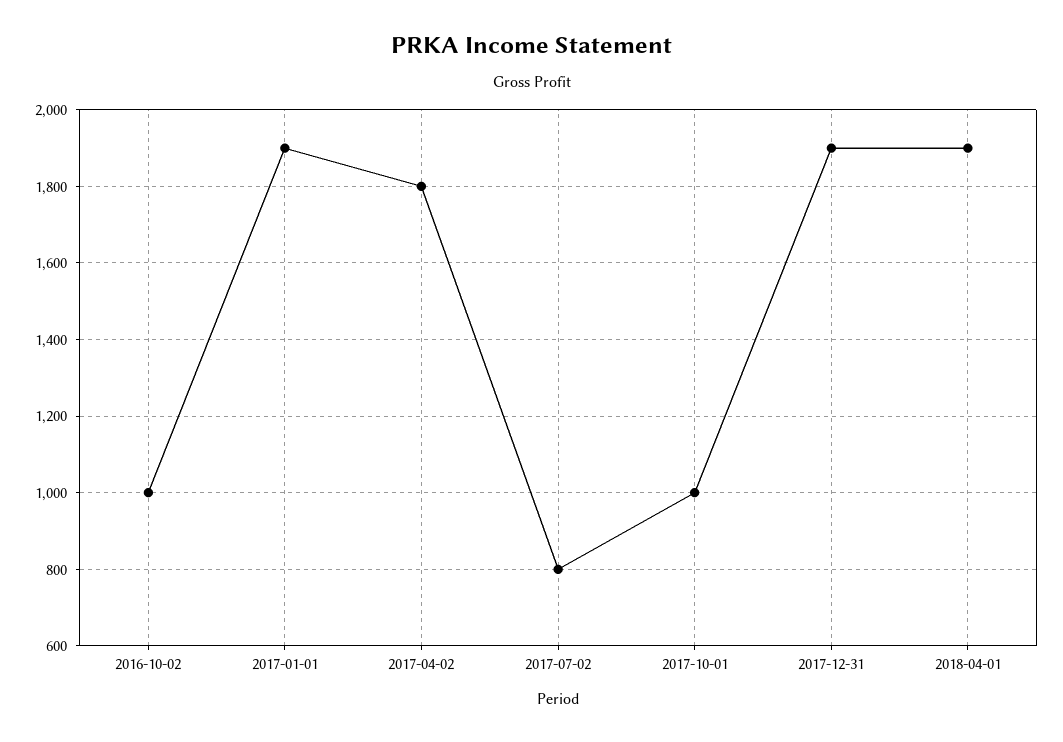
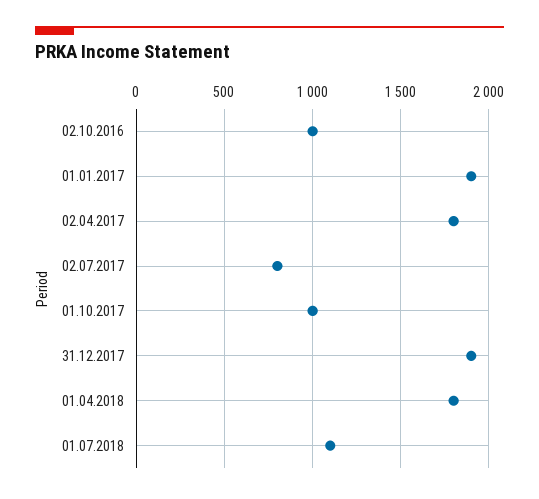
2018-04-01: 1900 -> 1800
01.07.2018: none -> 1100

